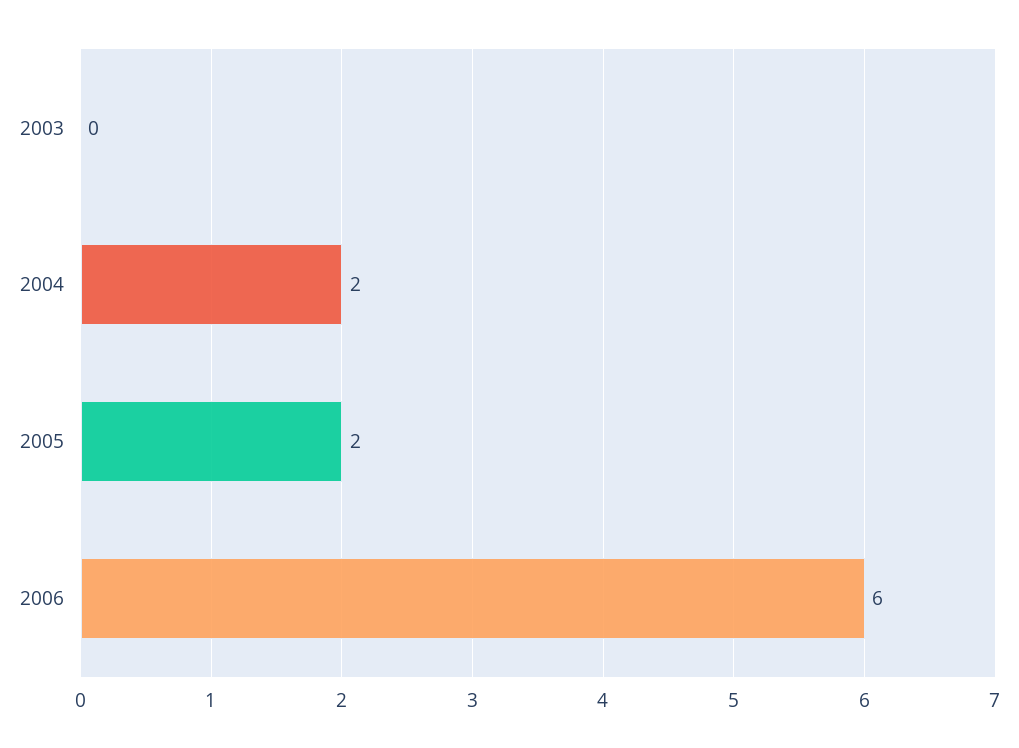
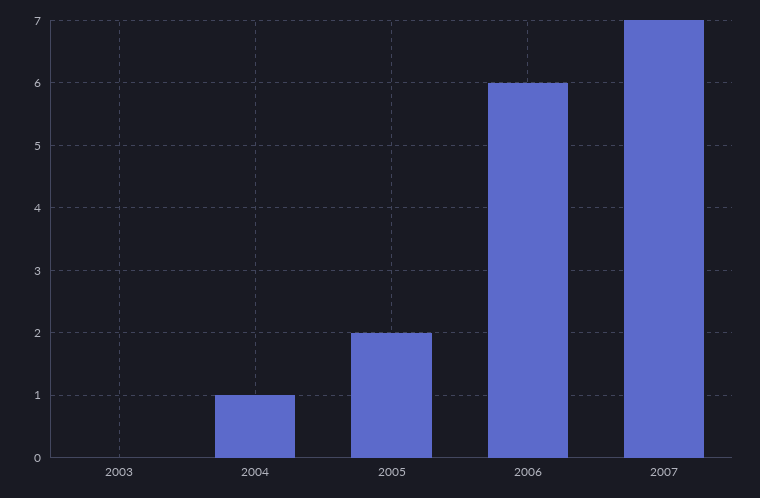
2004: 2 -> 1
2007: none -> 7

